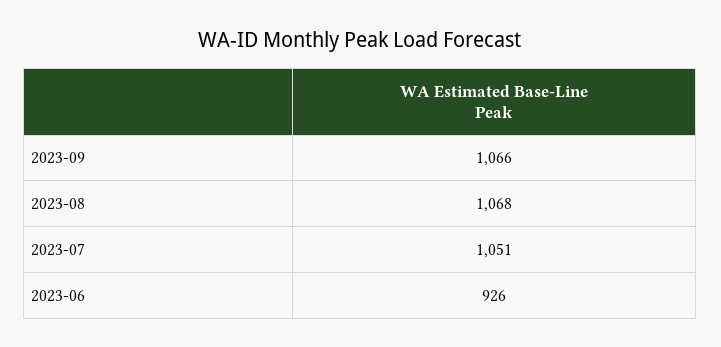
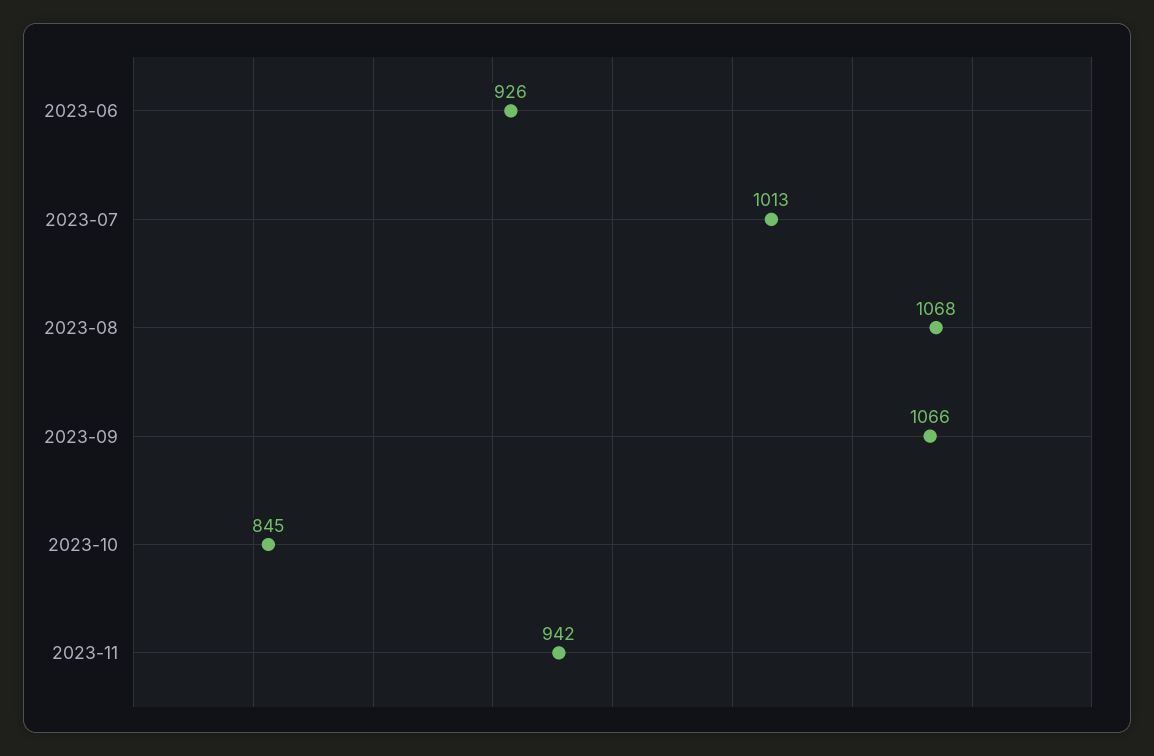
2023-07: 1051 -> 1013
2023-10: none -> 845
2023-11: none -> 942

